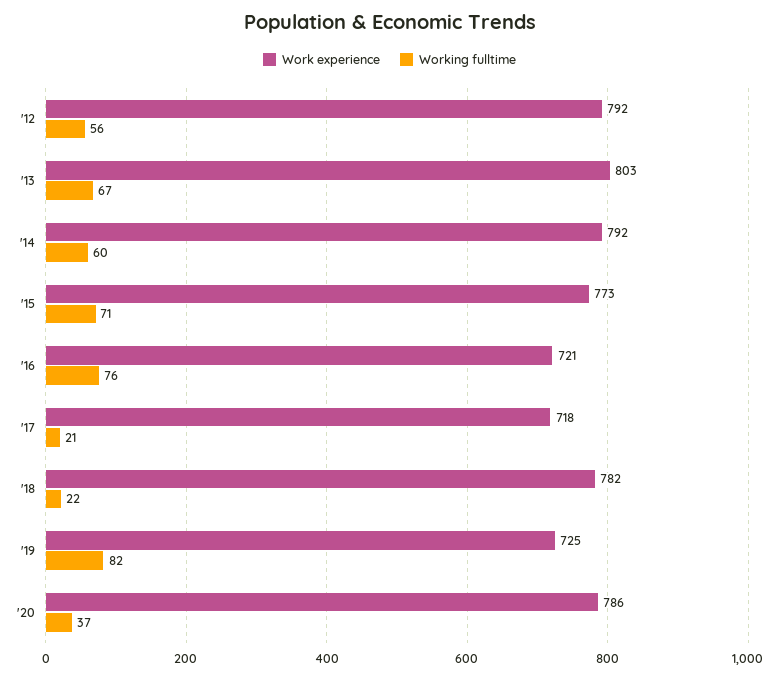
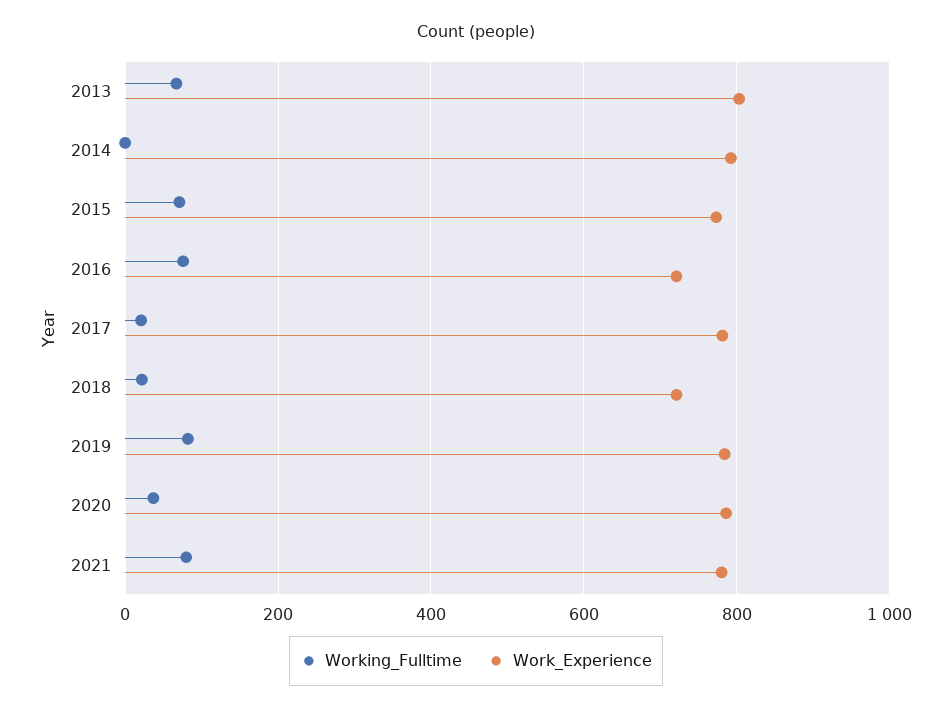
Work experience, '12: 792 -> none
Working fulltime, '12: 56 -> none
Working fulltime, '14: 60 -> 0
Work experience, '17: 718 -> 780
Work experience, '18: 782 -> 720
Work experience, '19: 725 -> 780
Working fulltime, 2021: none -> 80
Work experience, 2021: none -> 780

